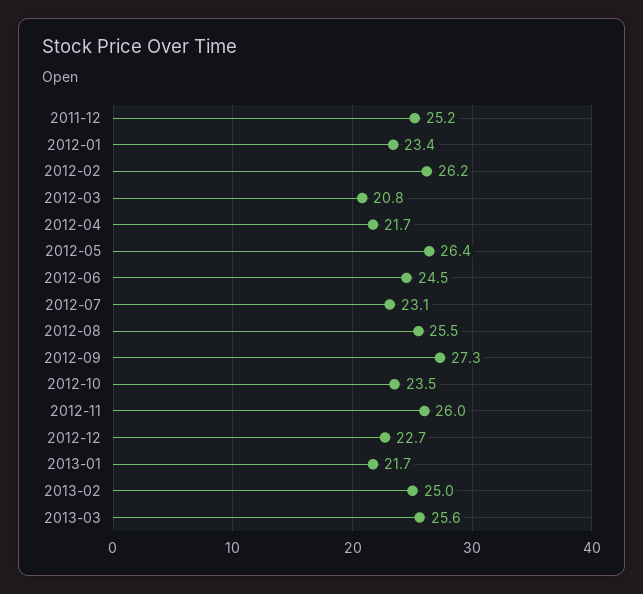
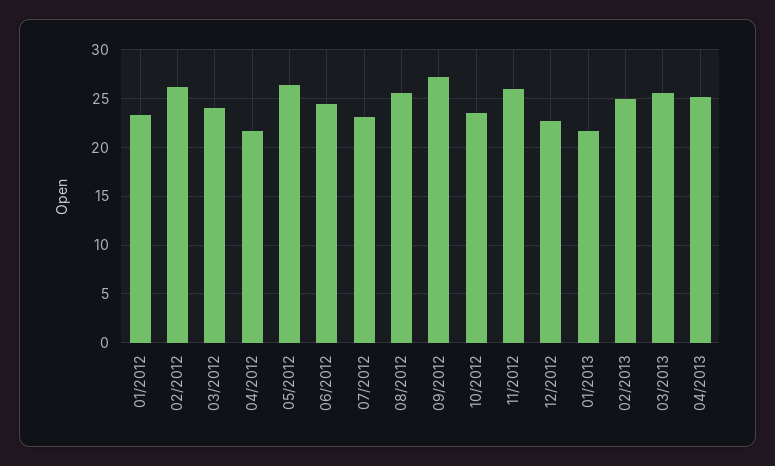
2011-12: 25.2 -> none
2012-03: 20.8 -> 24
04/2013: none -> 25

